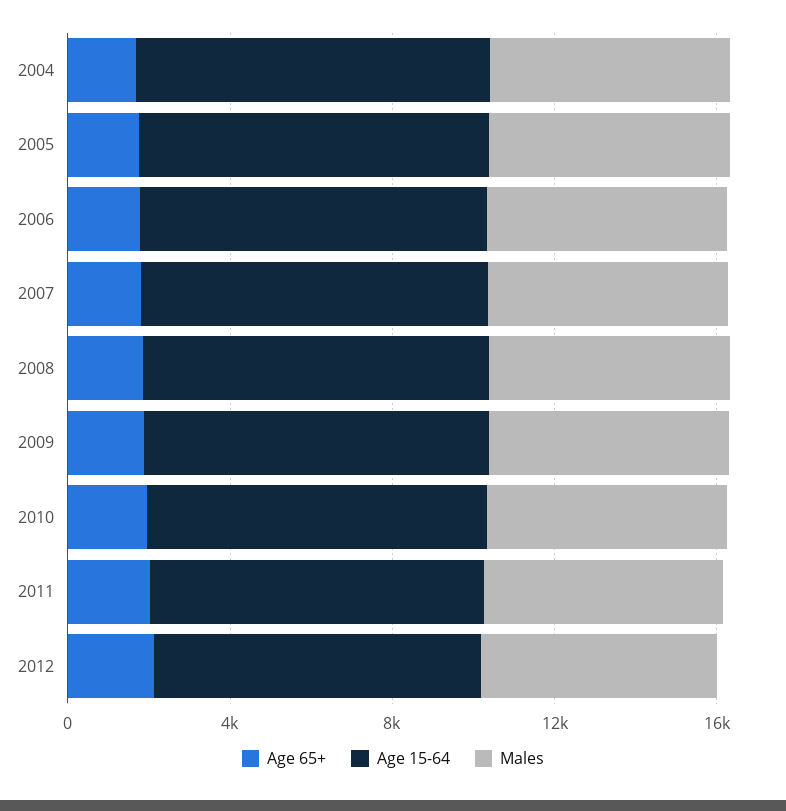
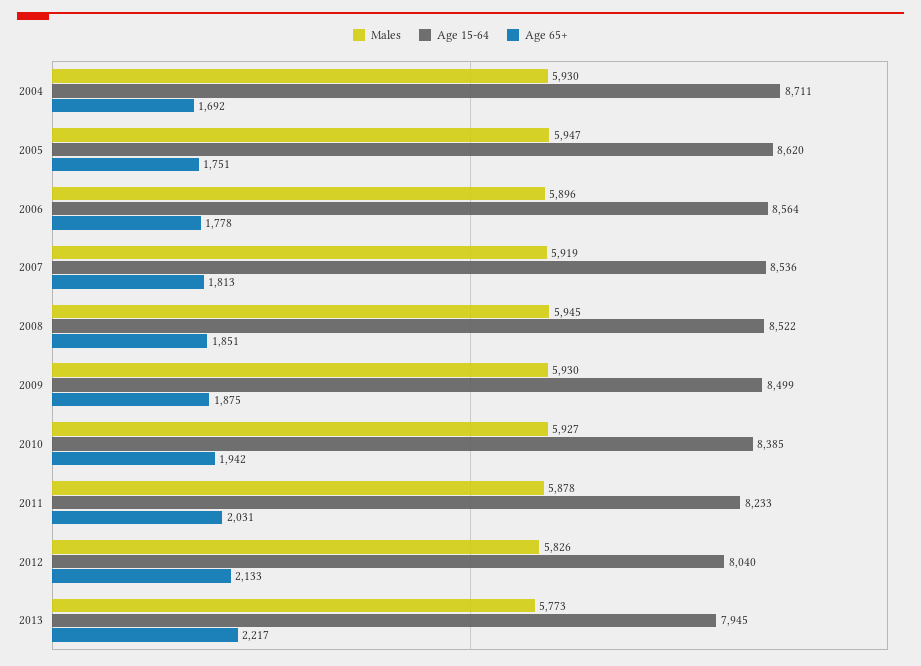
Males, 2013: none -> 5773
Age 15-64, 2013: none -> 7945
Age 65+, 2013: none -> 2217

